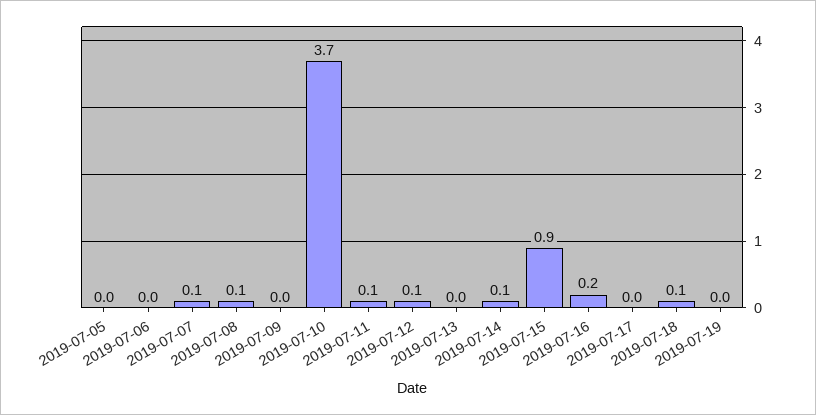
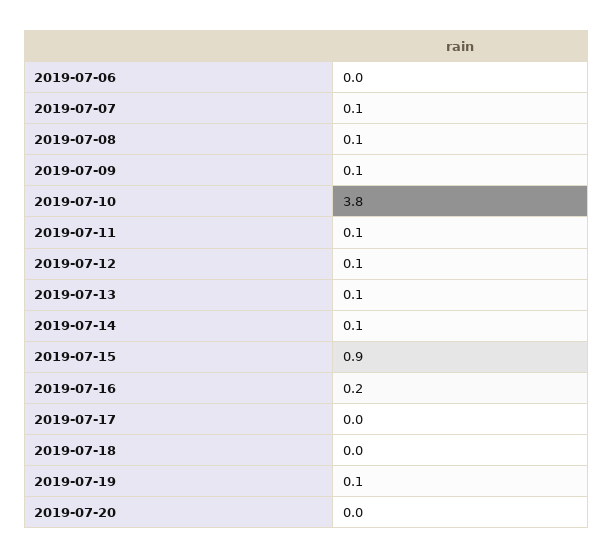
2019-07-05: 0 -> none
2019-07-09: 0 -> 0.1
2019-07-10: 3.7 -> 3.8
2019-07-13: 0 -> 0.1
2019-07-18: 0.1 -> 0
2019-07-19: 0 -> 0.1
2019-07-20: none -> 0

